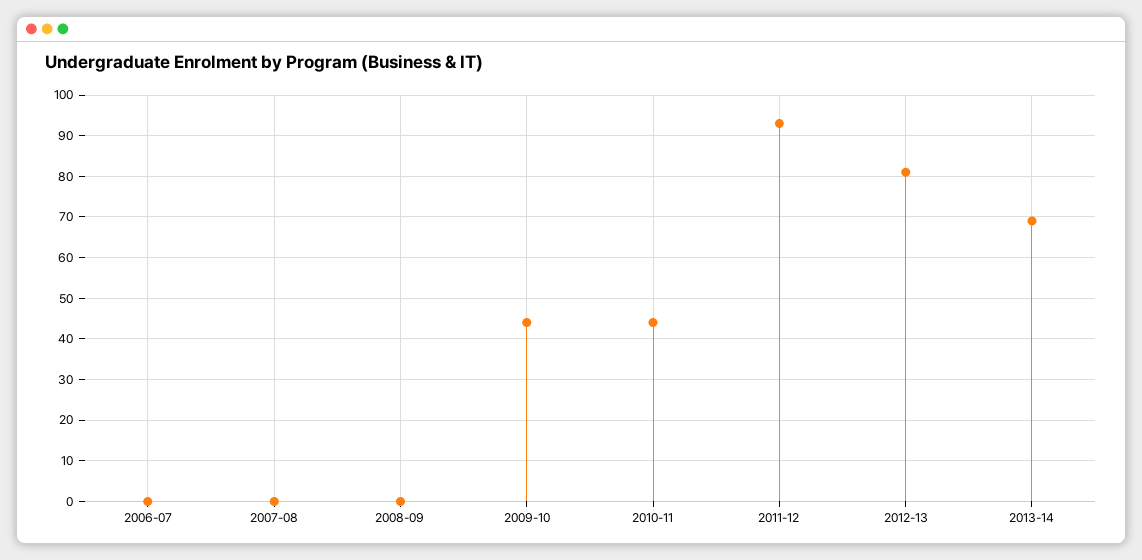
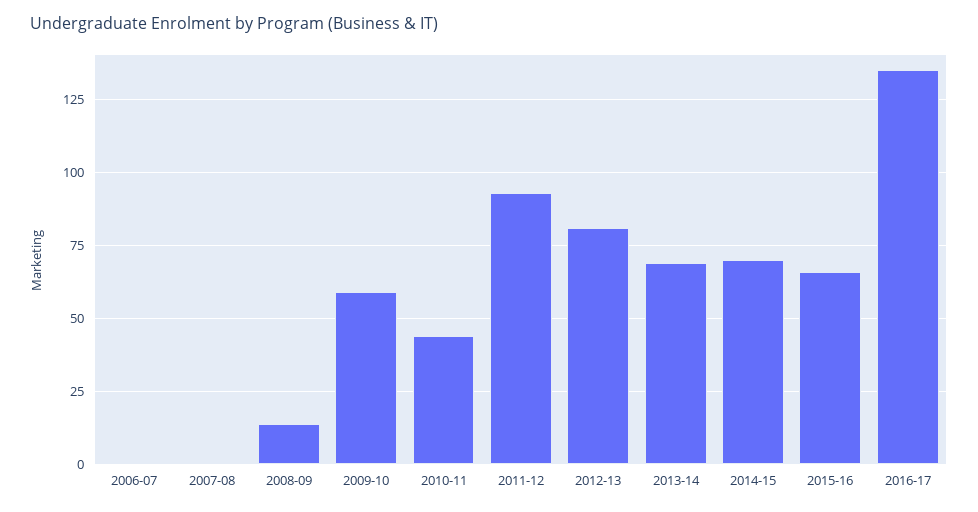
2008-09: 0 -> 15
2009-10: 45 -> 60
2014-15: none -> 70
2015-16: none -> 65
2016-17: none -> 135

